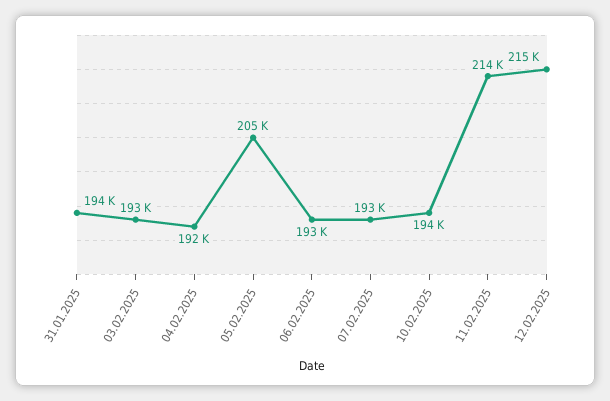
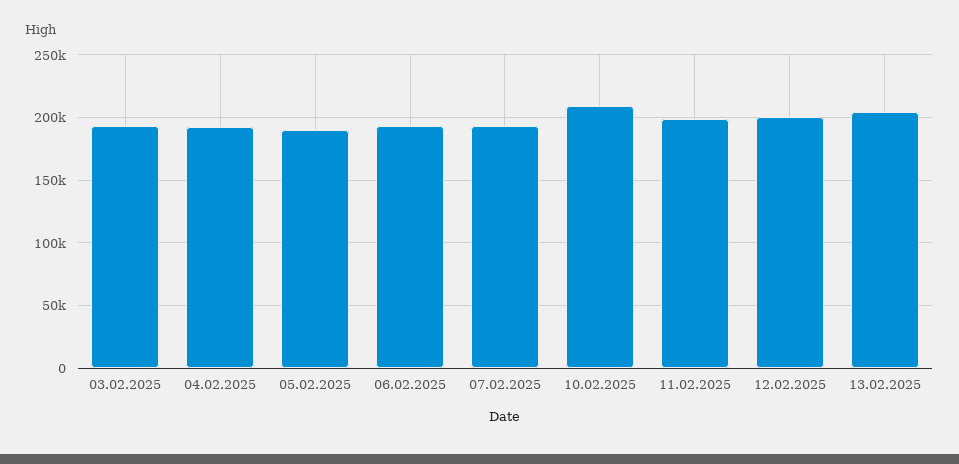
31.01.2025: 194000 -> none
05.02.2025: 205000 -> 190000
10.02.2025: 194000 -> 210000
11.02.2025: 214000 -> 200000
12.02.2025: 215000 -> 200000
13.02.2025: none -> 205000

